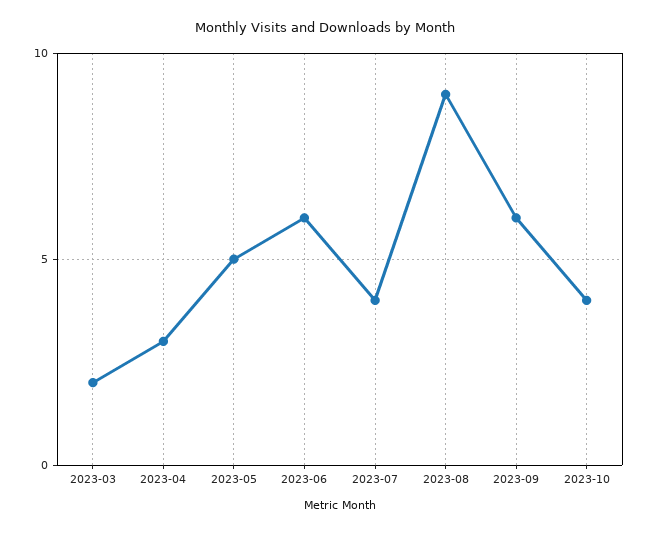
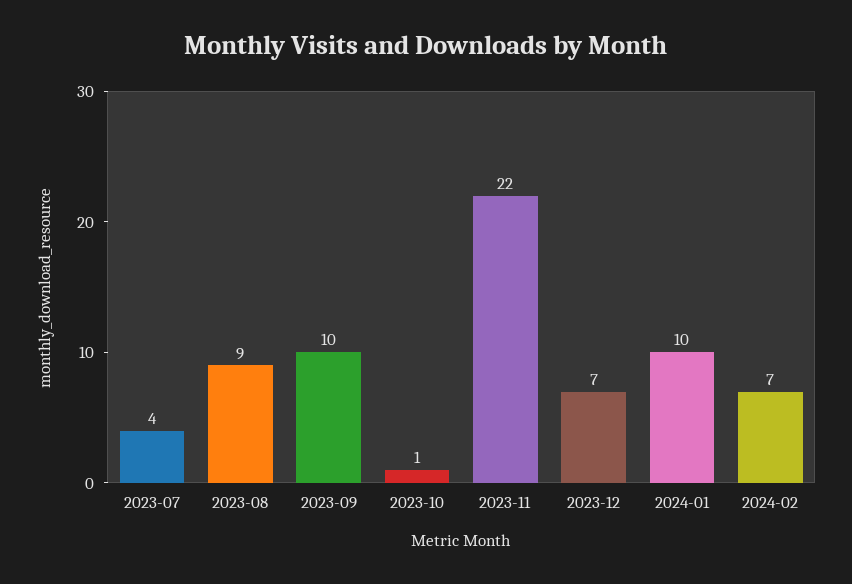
2023-03: 2 -> none
2023-04: 3 -> none
2023-05: 5 -> none
2023-06: 6 -> none
2023-09: 6 -> 10
2023-10: 4 -> 1
2023-11: none -> 22
2023-12: none -> 7
2024-01: none -> 10
2024-02: none -> 7

